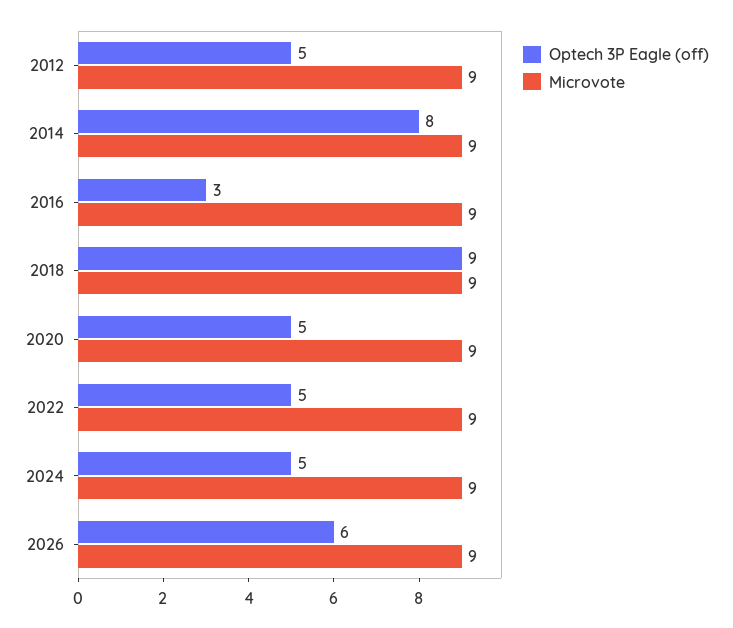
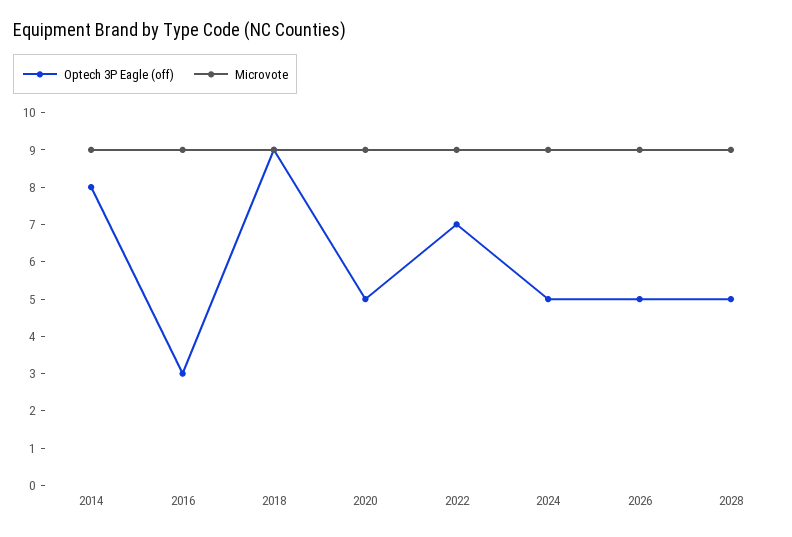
Optech 3P Eagle (off), 2012: 5 -> none
Microvote, 2012: 9 -> none
Optech 3P Eagle (off), 2022: 5 -> 7
Optech 3P Eagle (off), 2026: 6 -> 5
Optech 3P Eagle (off), 2028: none -> 5
Microvote, 2028: none -> 9

